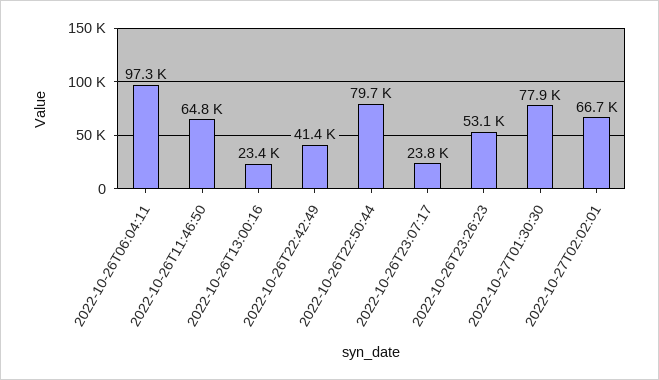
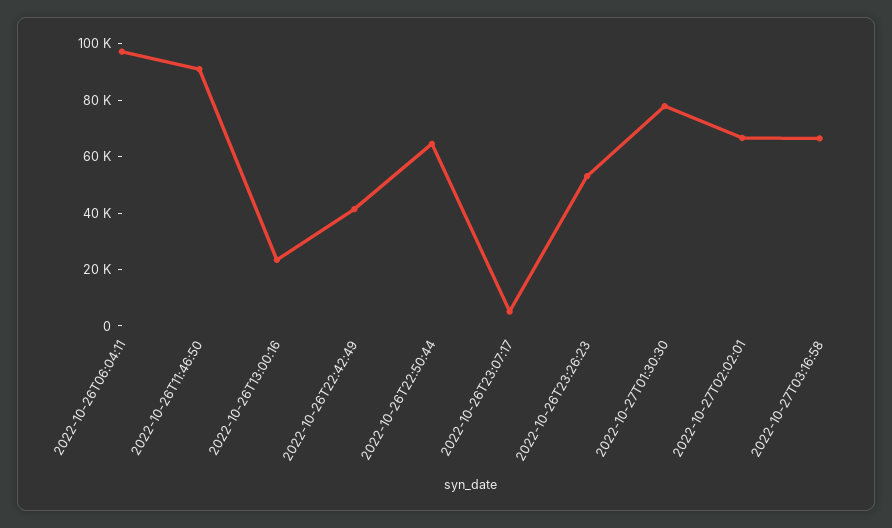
2022-10-26T11:46:50: 64800 -> 90000
2022-10-26T22:50:44: 79700 -> 65000
2022-10-26T23:07:17: 23800 -> 5000
2022-10-27T03:16:58: none -> 65000

